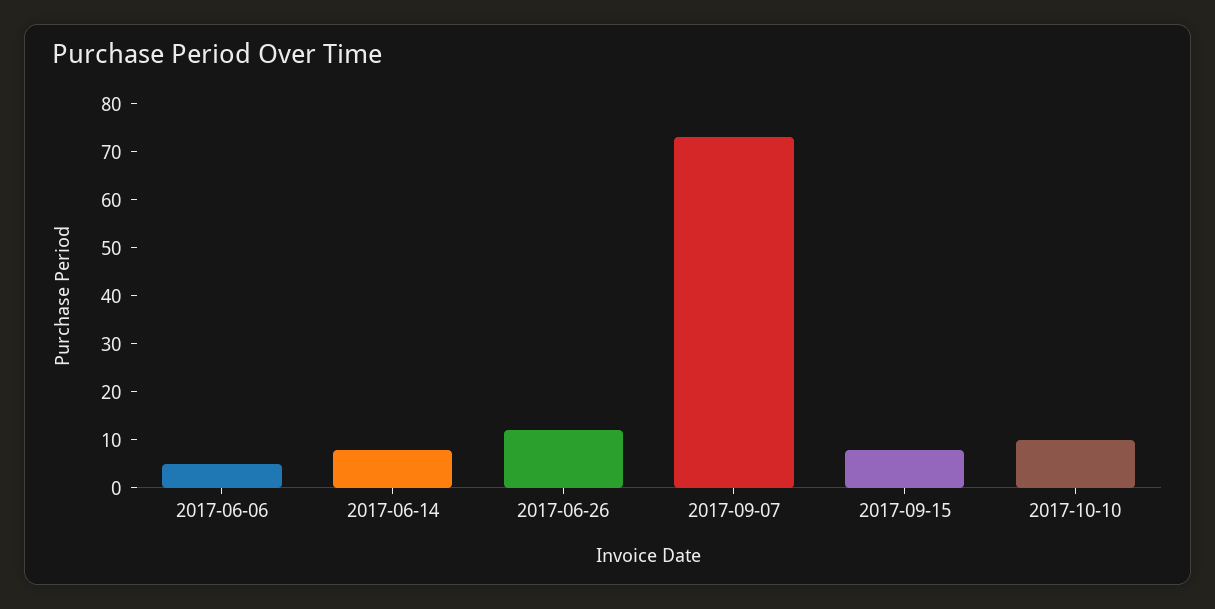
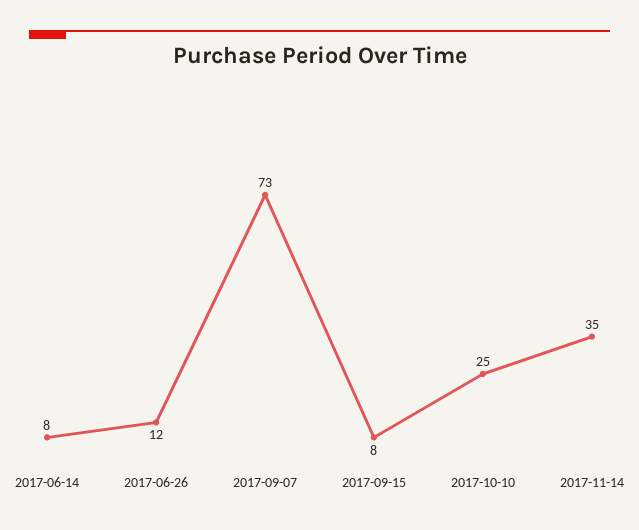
2017-06-06: 5 -> none
2017-10-10: 10 -> 25
2017-11-14: none -> 35

